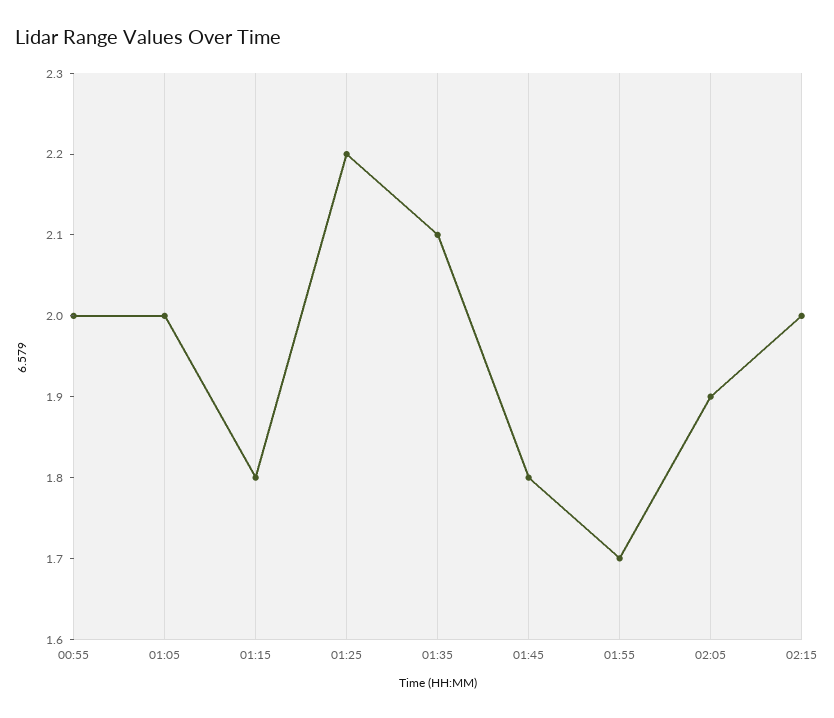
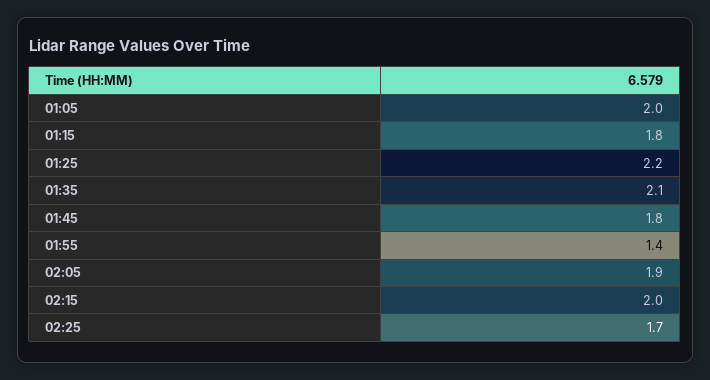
00:55: 2 -> none
01:55: 1.7 -> 1.4
02:25: none -> 1.7

